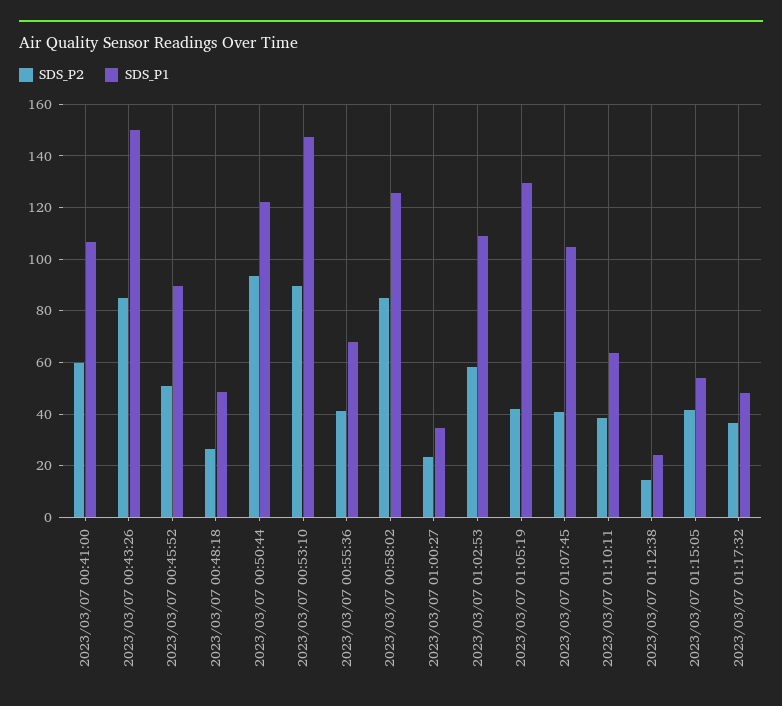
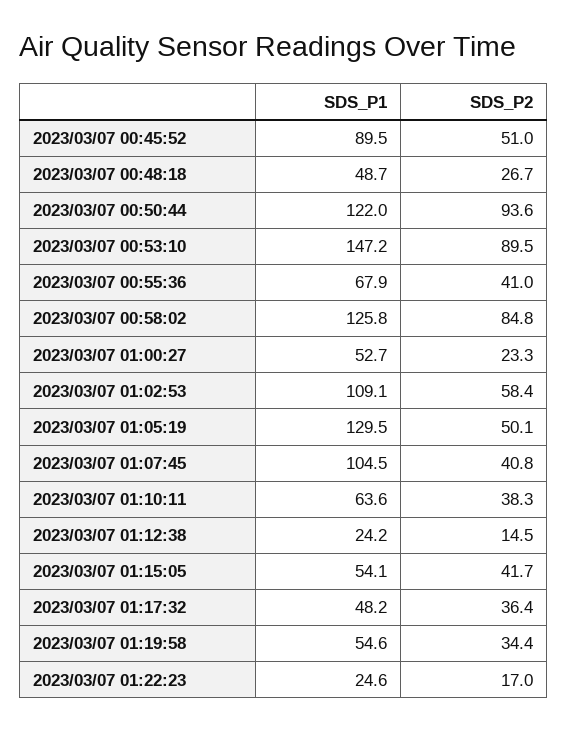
SDS_P2, 2023/03/07 00:41:00: 60 -> none
SDS_P1, 2023/03/07 00:41:00: 107.5 -> none
SDS_P2, 2023/03/07 00:43:26: 85 -> none
SDS_P1, 2023/03/07 00:43:26: 150 -> none
SDS_P1, 2023/03/07 01:00:27: 35 -> 52.7
SDS_P2, 2023/03/07 01:05:19: 42.5 -> 50.1
SDS_P1, 2023/03/07 01:19:58: none -> 54.6
SDS_P2, 2023/03/07 01:19:58: none -> 34.4
SDS_P1, 2023/03/07 01:22:23: none -> 24.6
SDS_P2, 2023/03/07 01:22:23: none -> 17

